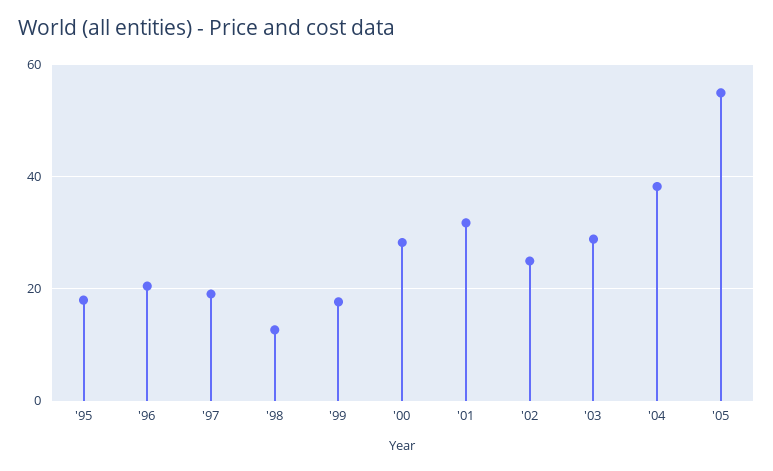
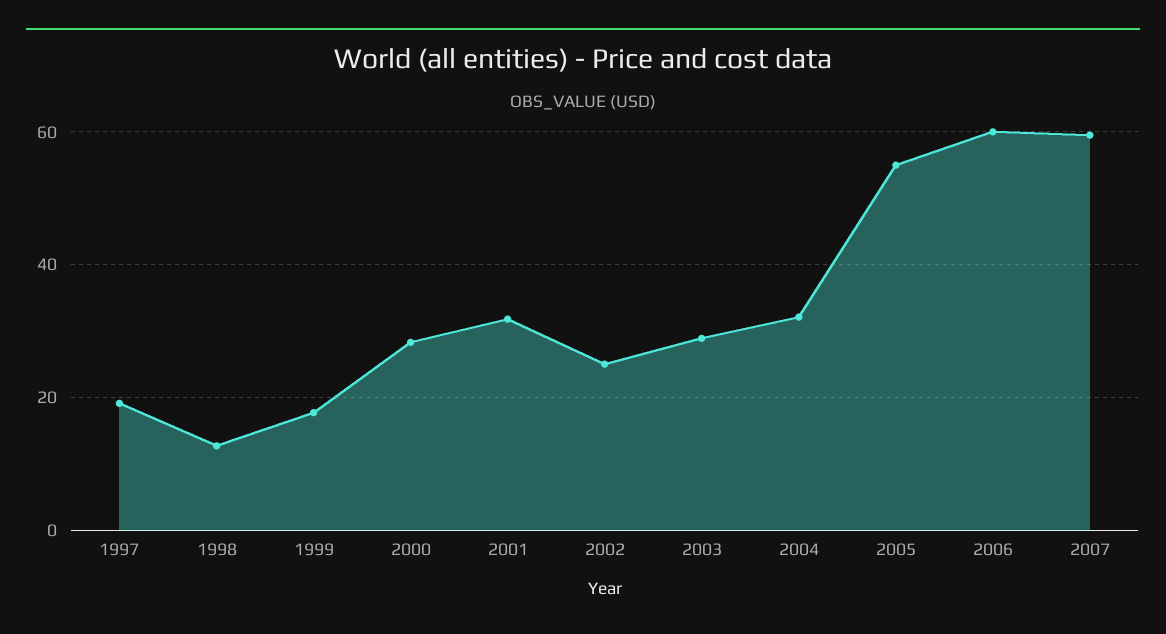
'95: 18 -> none
'96: 20 -> none
'04: 38 -> 32
2006: none -> 60
2007: none -> 60

